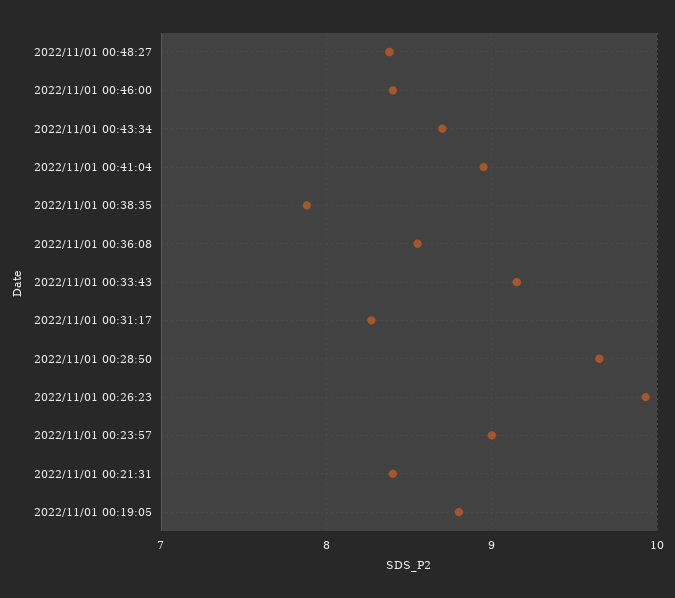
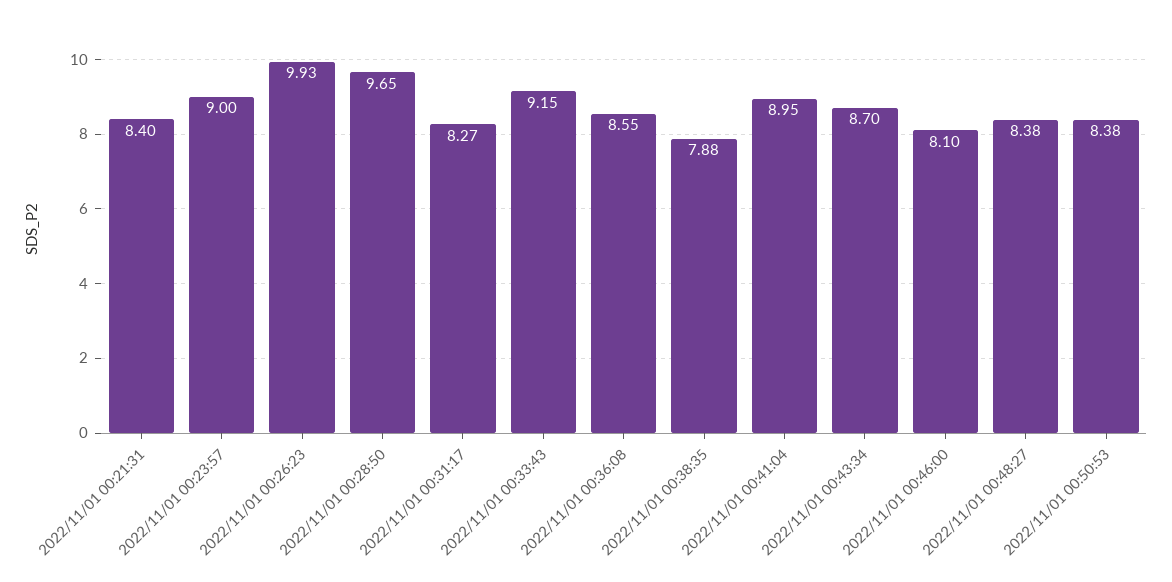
2022/11/01 00:46:00: 8.4 -> 8.1
2022/11/01 00:19:05: 8.8 -> none
2022/11/01 00:50:53: none -> 8.38

